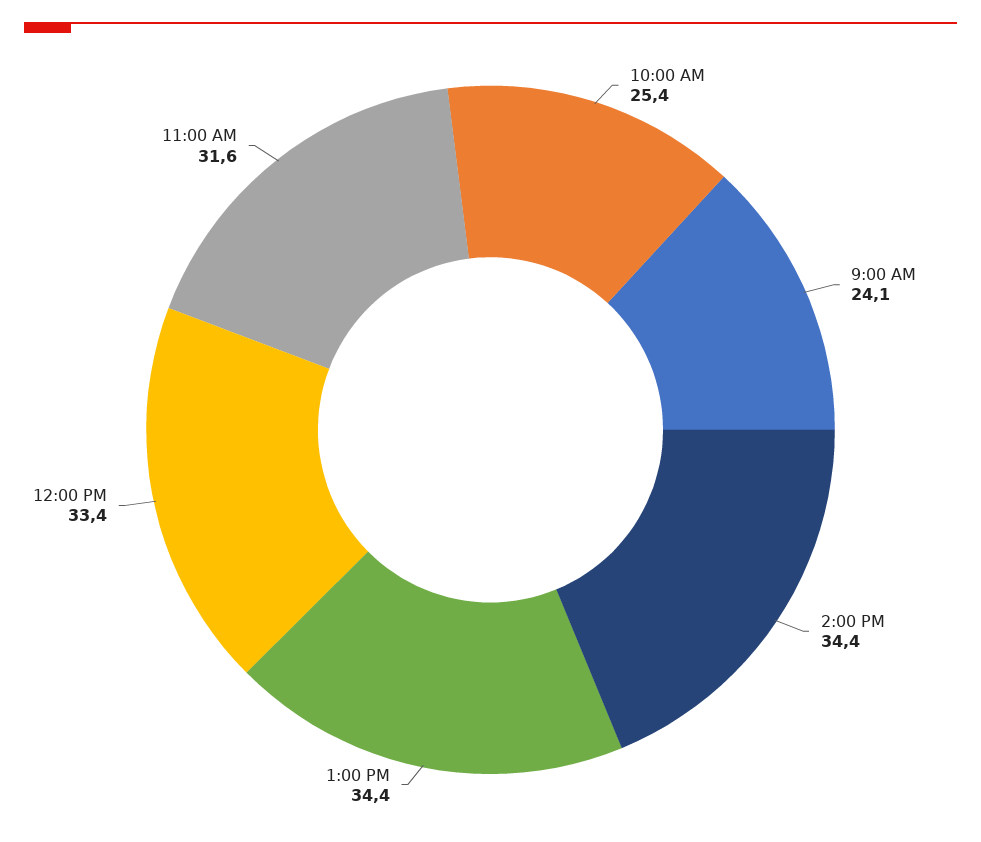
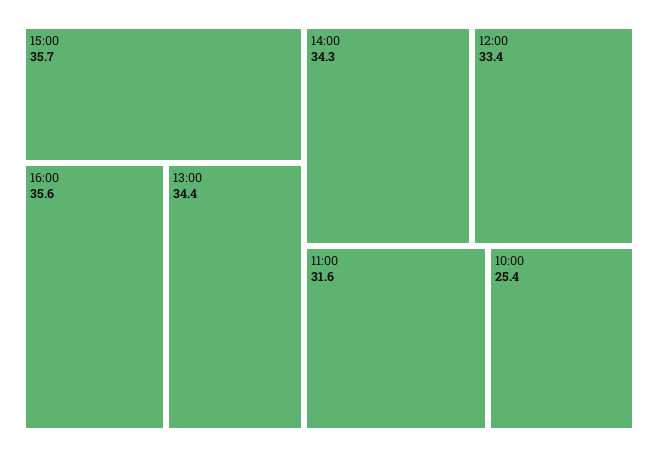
9:00 AM: 24.1 -> none
2:00 PM: 34.4 -> 34.3
15:00: none -> 35.7
16:00: none -> 35.6

